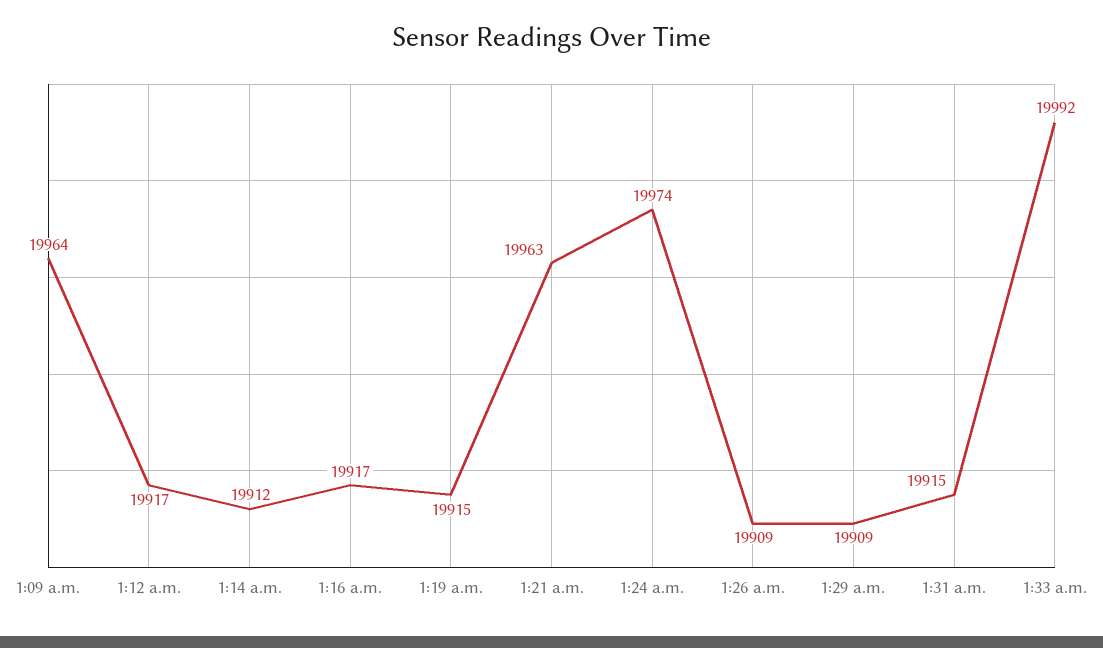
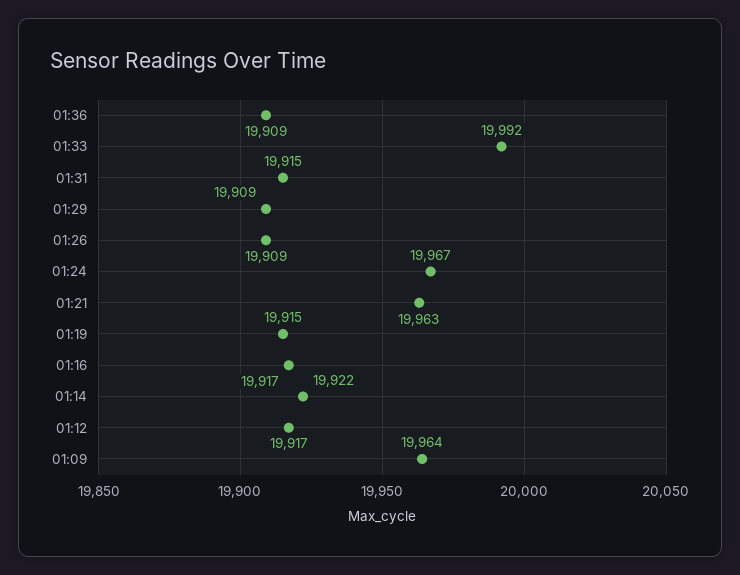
1:14 a.m.: 19912 -> 19922
1:24 a.m.: 19974 -> 19967
01:36: none -> 19909

